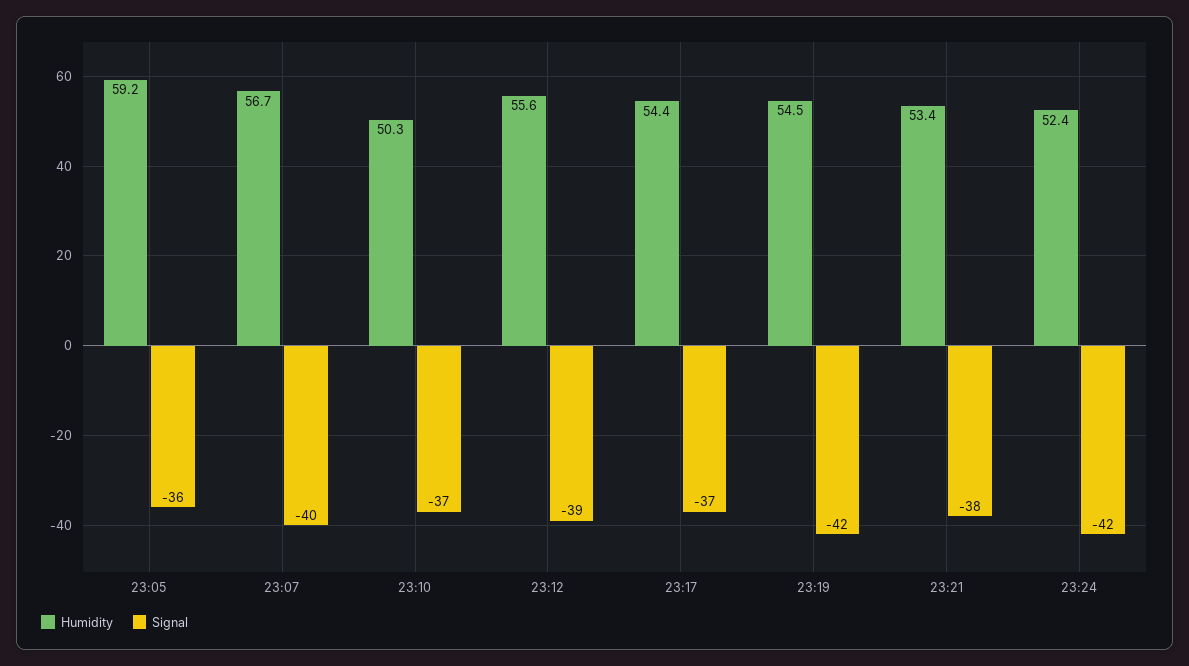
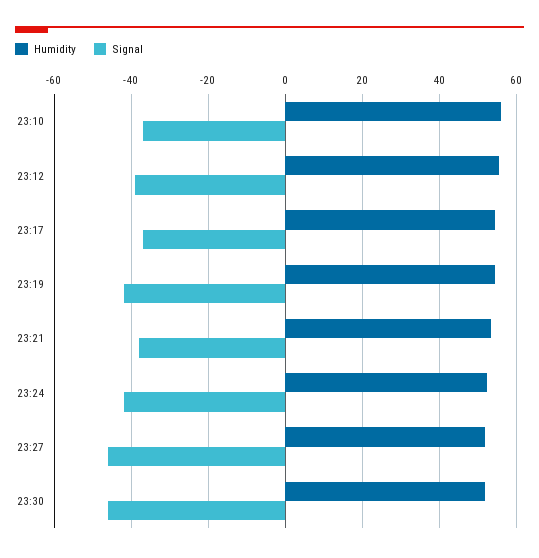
Humidity, 23:05: 59.2 -> none
Signal, 23:05: -36 -> none
Humidity, 23:07: 56.7 -> none
Signal, 23:07: -40 -> none
Humidity, 23:10: 50.3 -> 56
Humidity, 23:27: none -> 52
Signal, 23:27: none -> -46
Humidity, 23:30: none -> 52
Signal, 23:30: none -> -46

